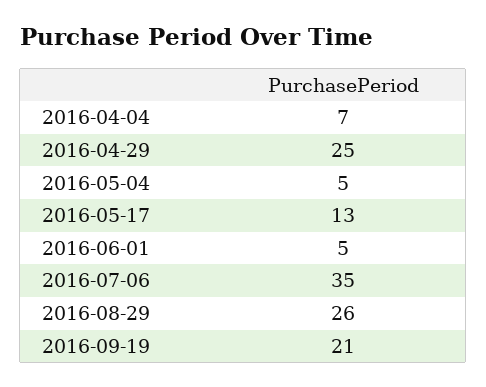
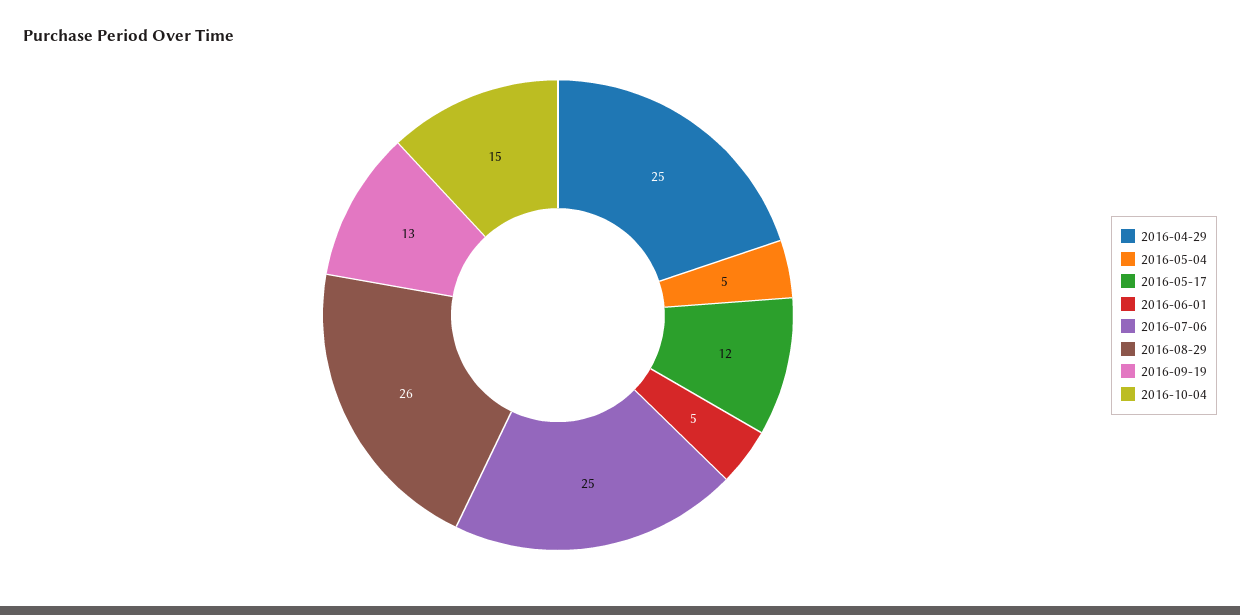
2016-04-04: 7 -> none
2016-05-17: 13 -> 12
2016-07-06: 35 -> 25
2016-09-19: 21 -> 13
2016-10-04: none -> 15

